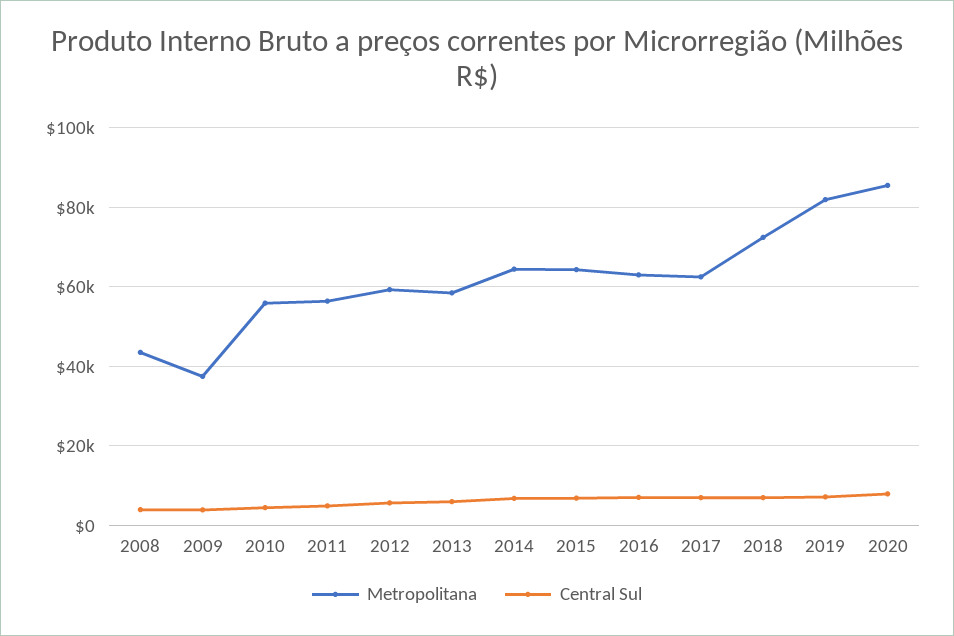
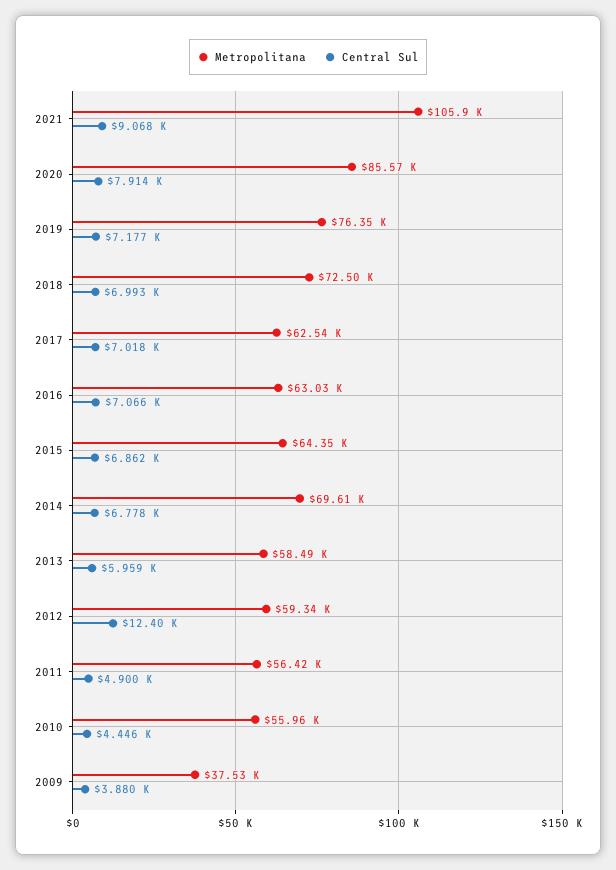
Metropolitana, 2008: 44000 -> none
Central Sul, 2008: 4000 -> none
Central Sul, 2012: 6000 -> 12400
Metropolitana, 2014: 64000 -> 69610
Metropolitana, 2019: 82000 -> 76350
Metropolitana, 2021: none -> 105900
Central Sul, 2021: none -> 9068

